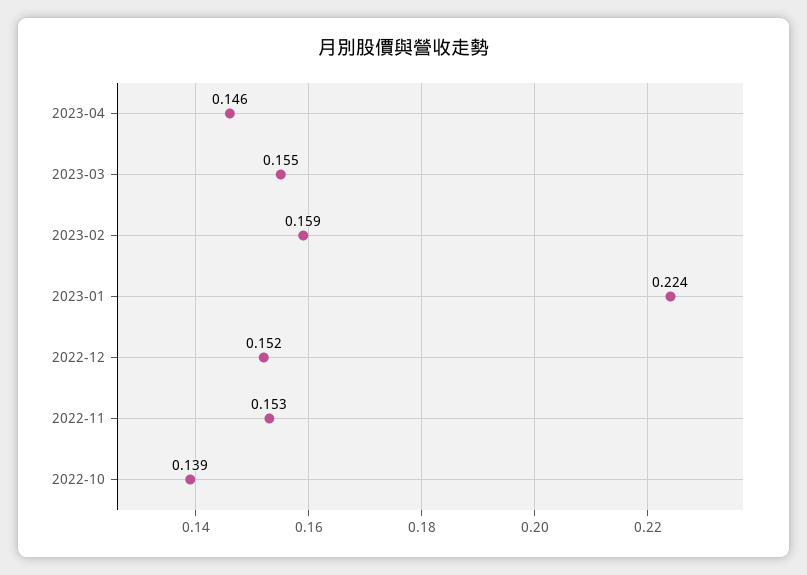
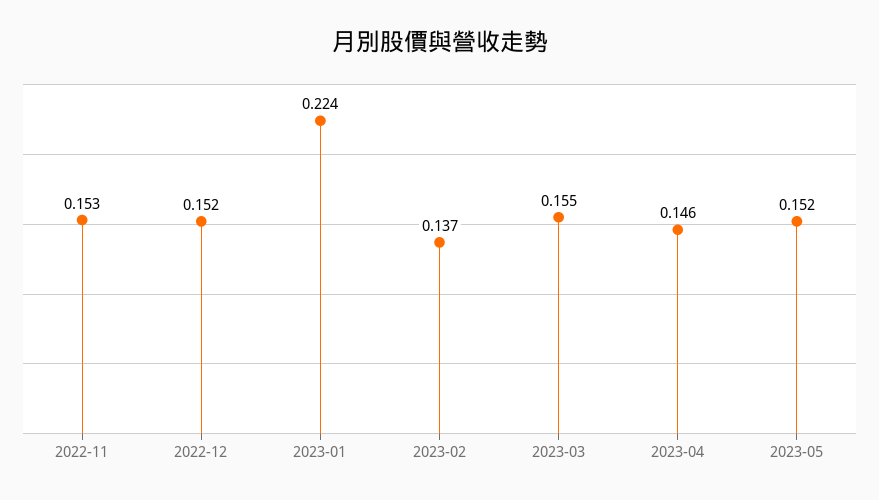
2023-02: 0.159 -> 0.137
2022-10: 0.139 -> none
2023-05: none -> 0.152

